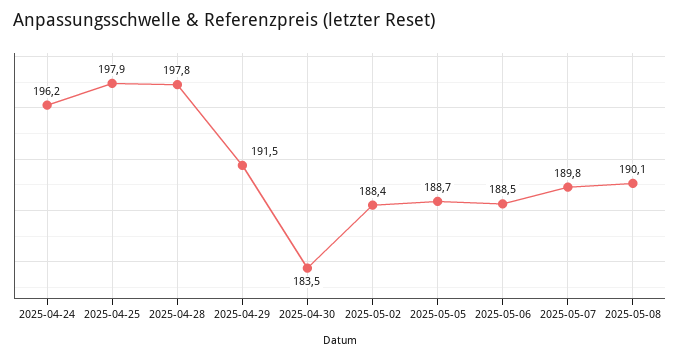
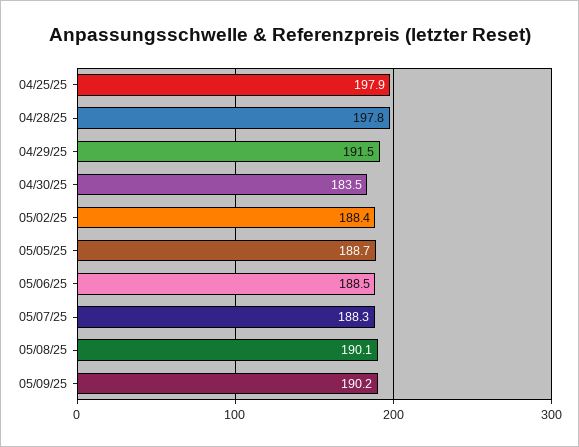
2025-04-24: 196.2 -> none
2025-05-07: 189.8 -> 188.3
05/09/25: none -> 190.2

